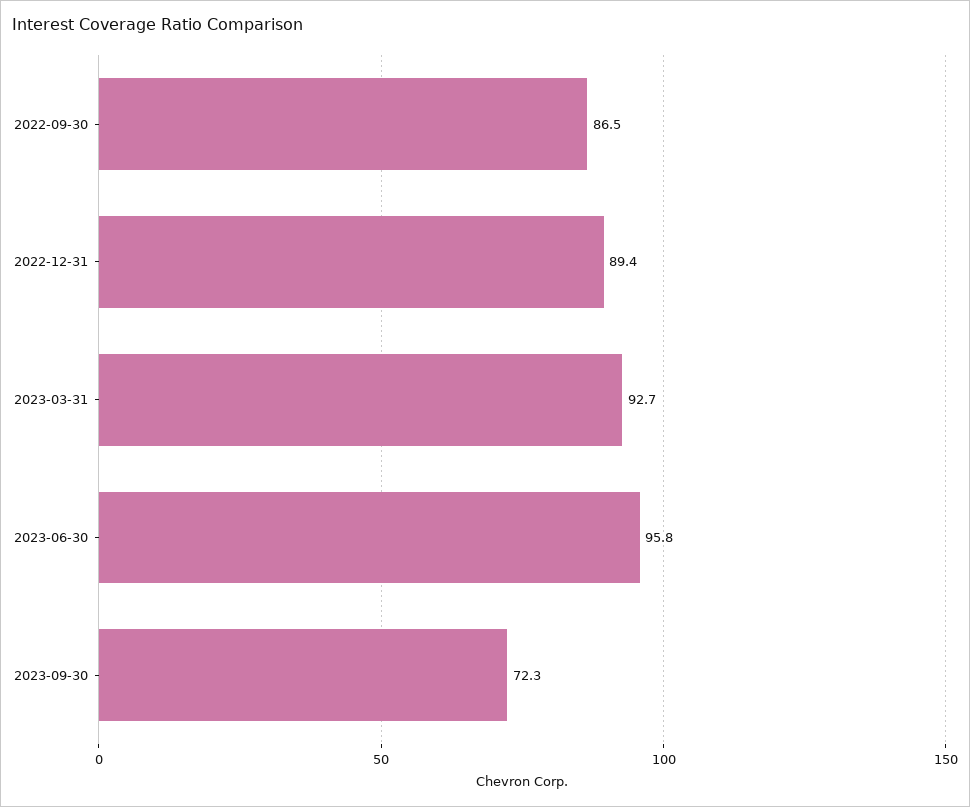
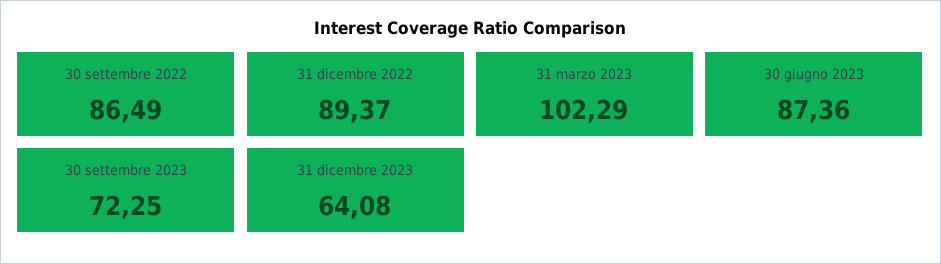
2023-03-31: 92.7 -> 102.29
2023-06-30: 95.8 -> 87.36
31 dicembre 2023: none -> 64.08

